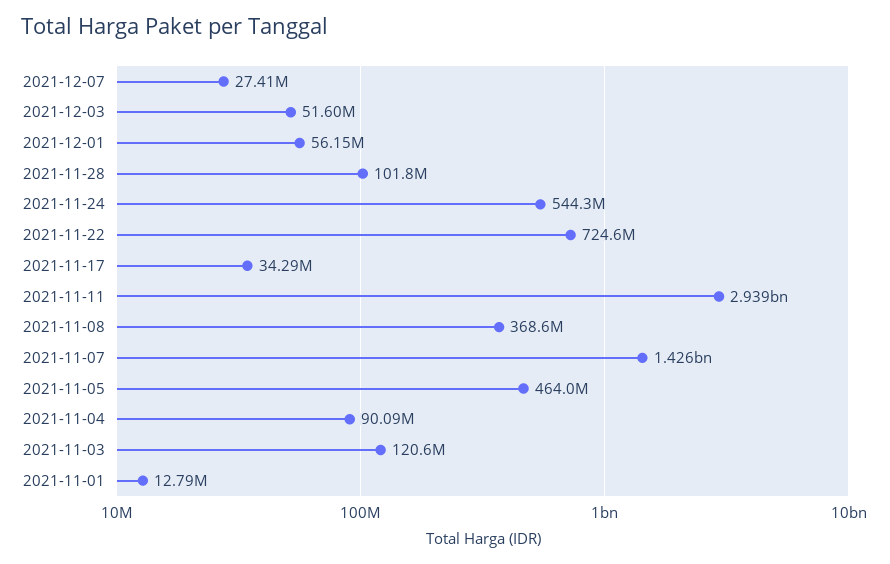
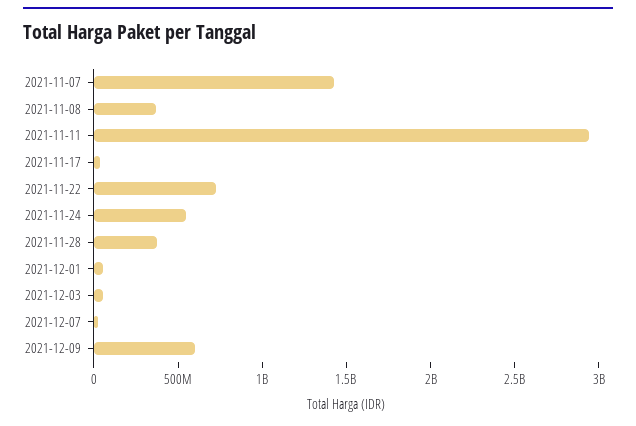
2021-11-28: 101800000 -> 400000000
2021-11-05: 464000000 -> none
2021-11-04: 90090000 -> none
2021-11-03: 120600000 -> none
2021-11-01: 12790000 -> none
2021-12-09: none -> 600000000

